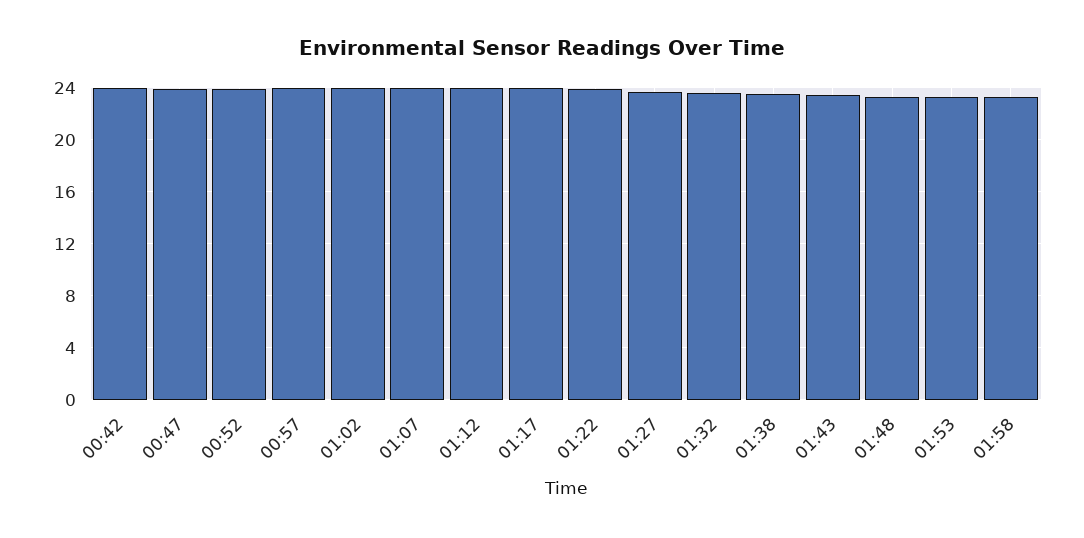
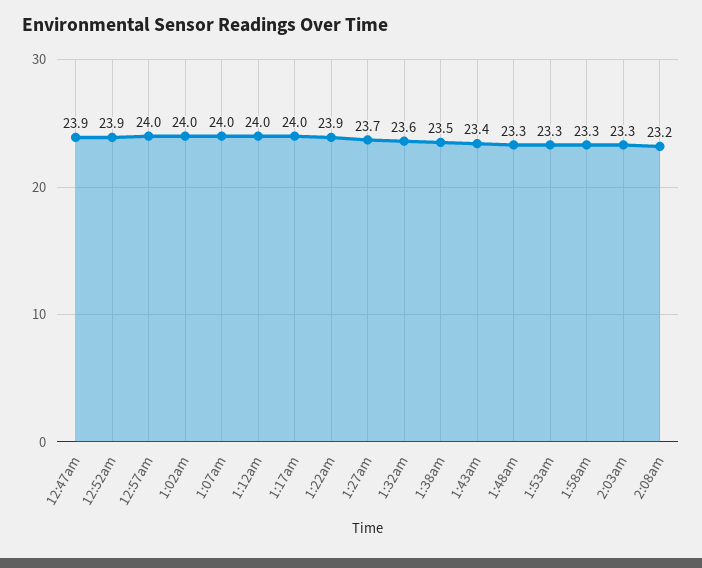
00:42: 24 -> none
2:03am: none -> 23.3
2:08am: none -> 23.2

